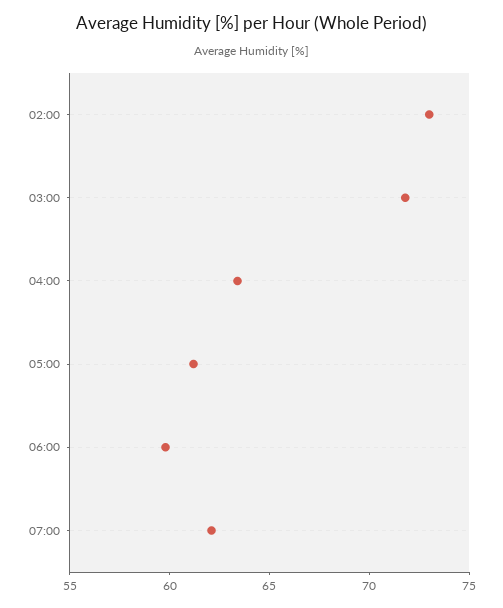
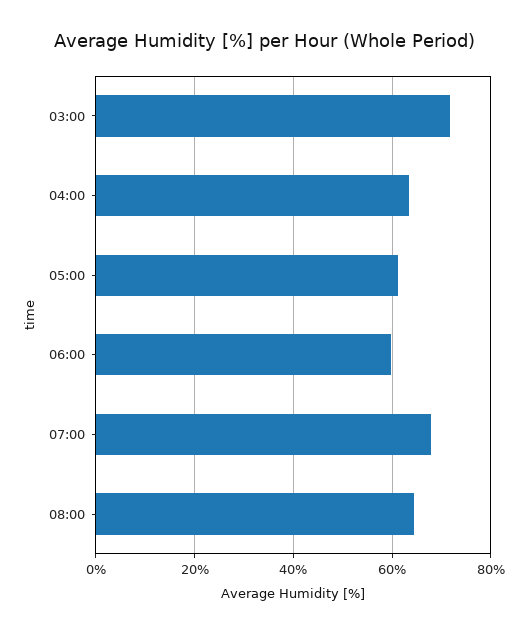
02:00: 73 -> none
07:00: 62 -> 68
08:00: none -> 64

